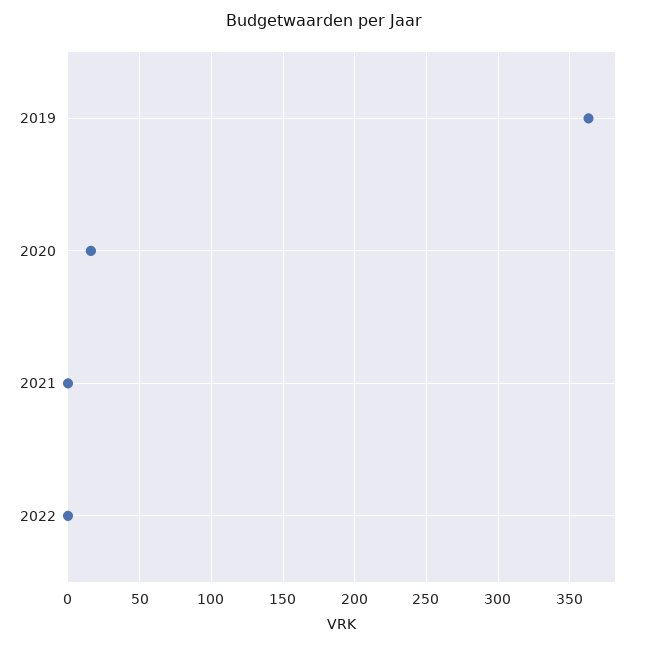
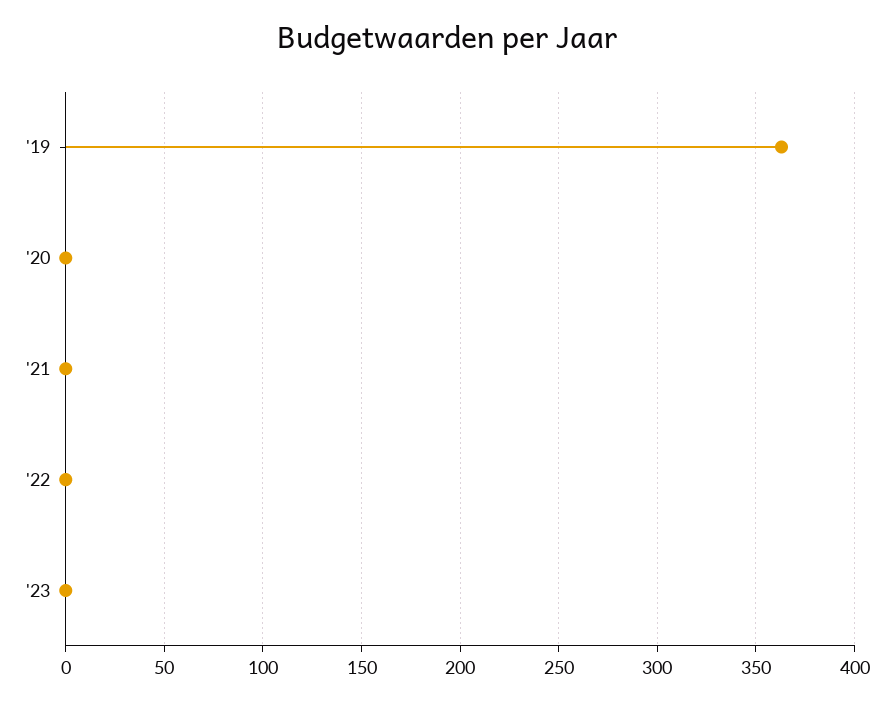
2020: 15 -> 0
'23: none -> 0

